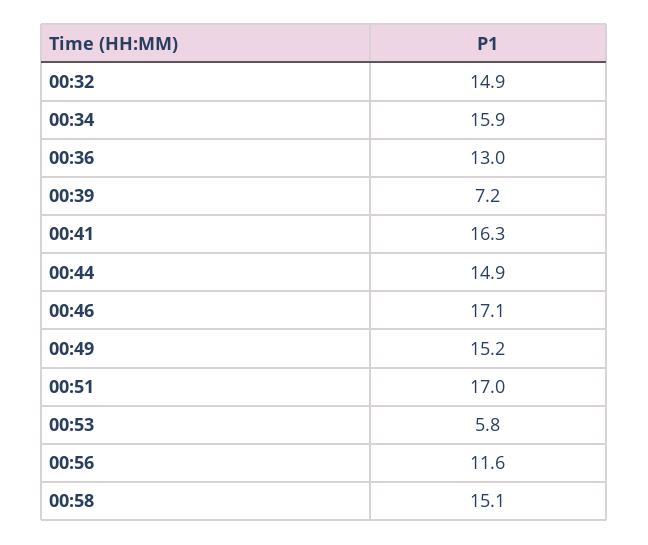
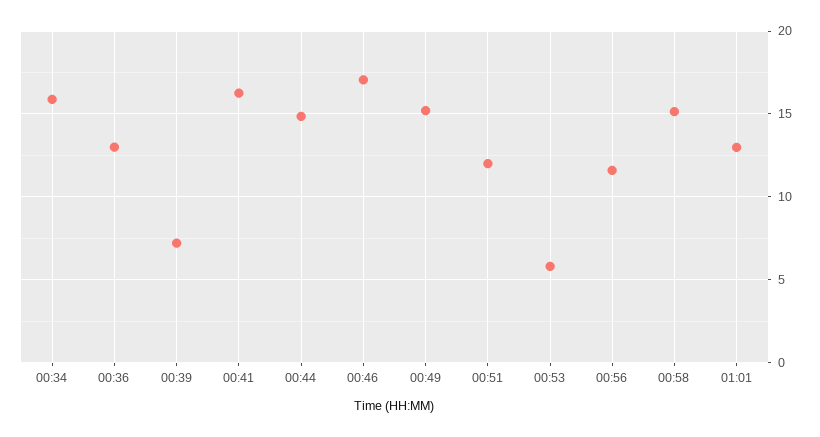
00:32: 14.9 -> none
00:51: 17 -> 12
01:01: none -> 13

